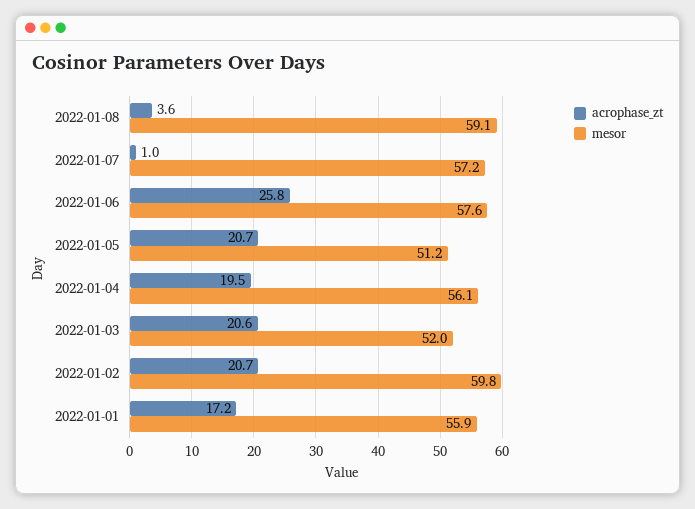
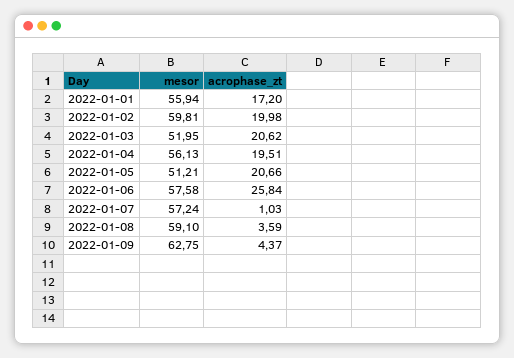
acrophase_zt, 2022-01-02: 20.7 -> 19.98
mesor, 2022-01-09: none -> 62.75
acrophase_zt, 2022-01-09: none -> 4.37

